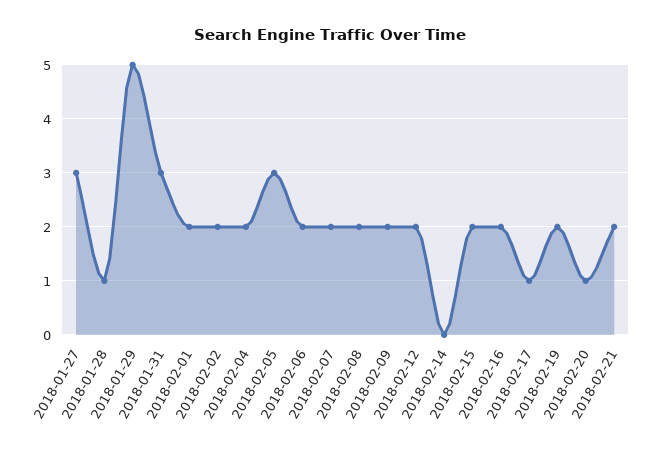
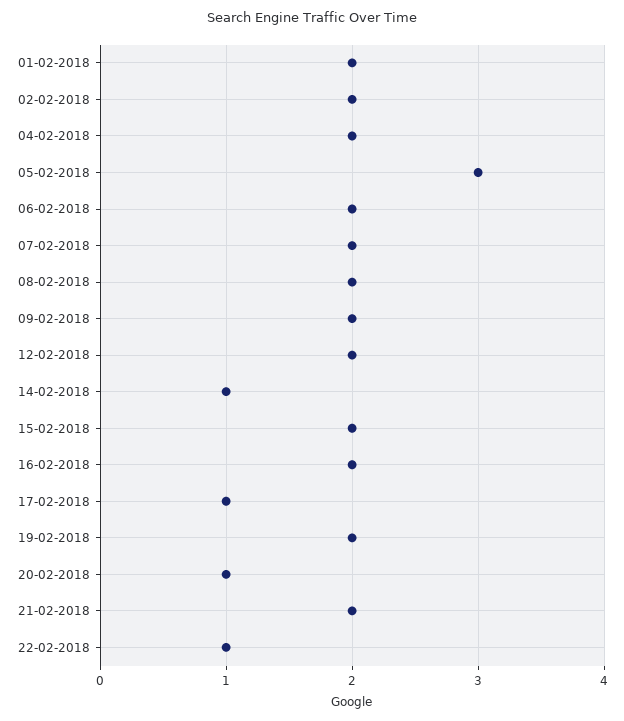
2018-01-27: 3 -> none
2018-01-28: 1 -> none
2018-01-29: 5 -> none
2018-01-31: 3 -> none
2018-02-14: 0 -> 1
22-02-2018: none -> 1

